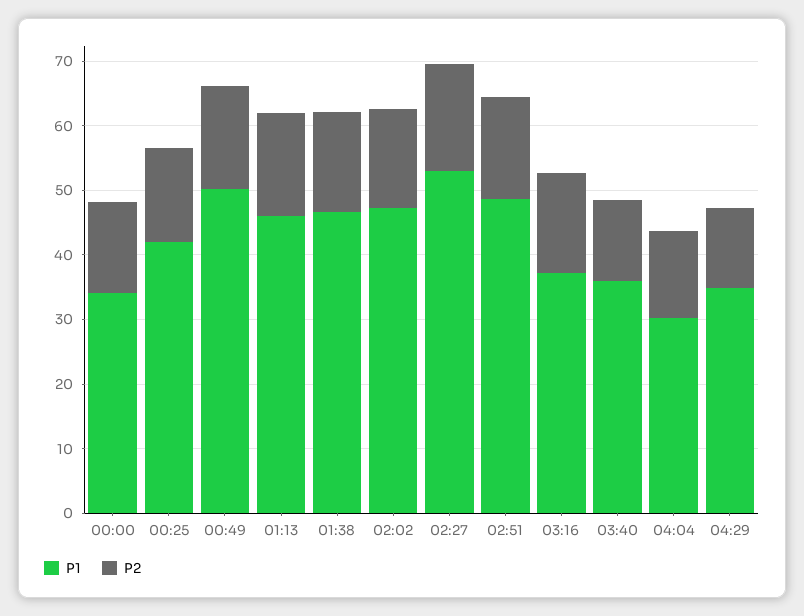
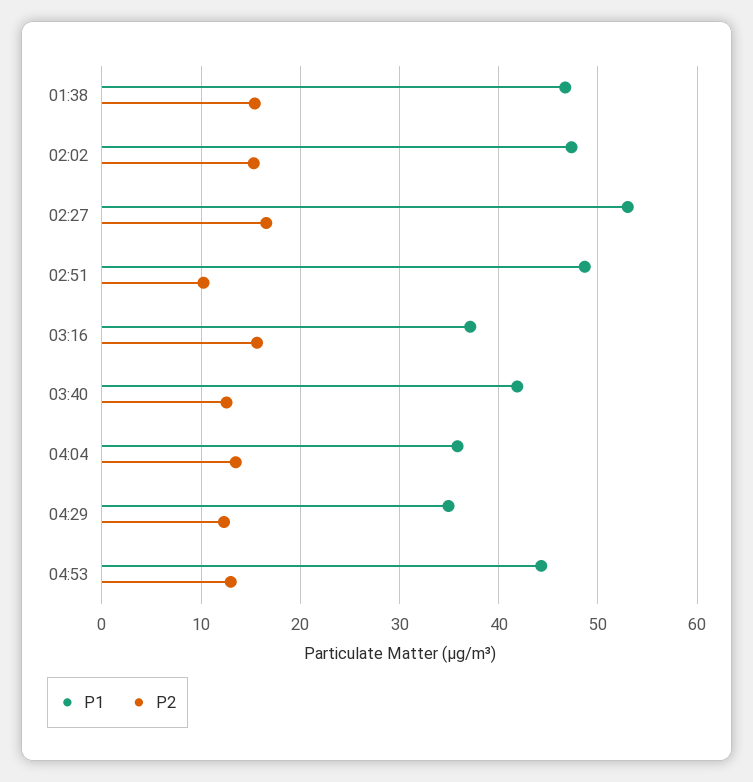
P1, 00:00: 34 -> none
P2, 00:00: 14 -> none
P1, 00:25: 42 -> none
P2, 00:25: 14 -> none
P1, 00:49: 50 -> none
P2, 00:49: 16 -> none
P1, 01:13: 46 -> none
P2, 01:13: 16 -> none
P2, 02:51: 16 -> 10
P1, 03:40: 36 -> 42
P1, 04:04: 30 -> 36
P1, 04:53: none -> 44
P2, 04:53: none -> 13

